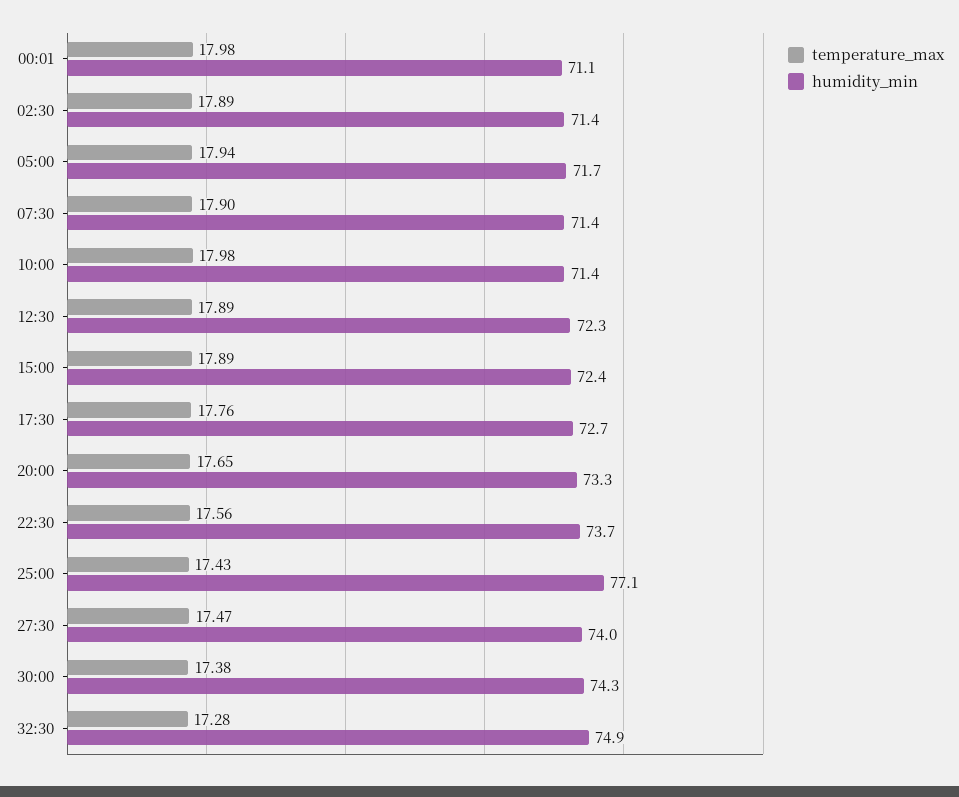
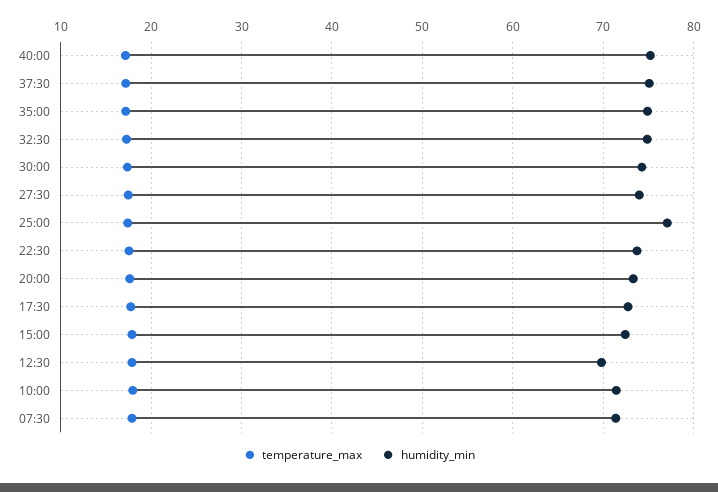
temperature_max, 00:01: 17.98 -> none
humidity_min, 00:01: 71.1 -> none
temperature_max, 02:30: 17.89 -> none
humidity_min, 02:30: 71.4 -> none
temperature_max, 05:00: 17.94 -> none
humidity_min, 05:00: 71.7 -> none
humidity_min, 12:30: 72.3 -> 70
temperature_max, 40:00: none -> 17
humidity_min, 40:00: none -> 75
temperature_max, 37:30: none -> 17
humidity_min, 37:30: none -> 75
temperature_max, 35:00: none -> 17
humidity_min, 35:00: none -> 75

